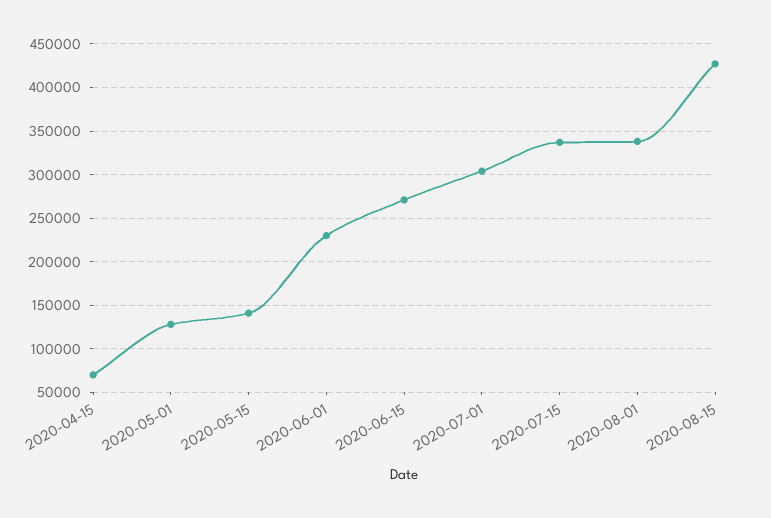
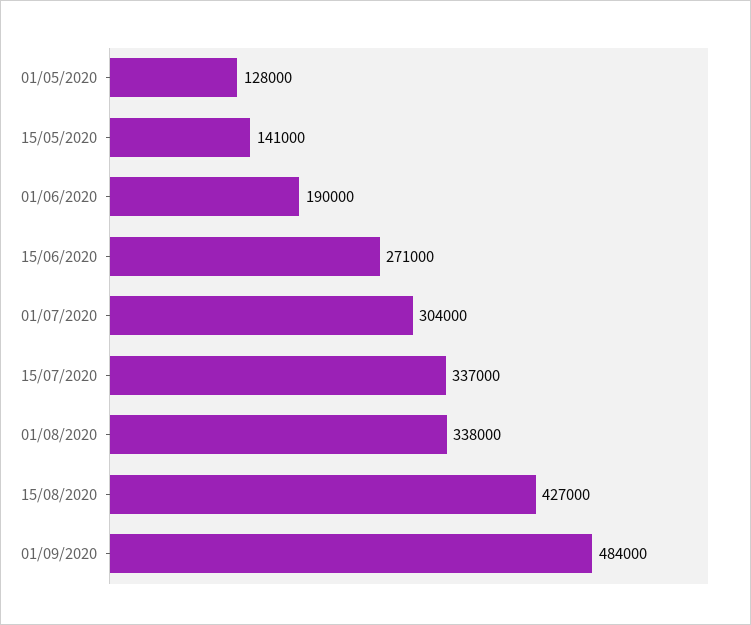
2020-04-15: 70000 -> none
2020-06-01: 230000 -> 190000
01/09/2020: none -> 484000

